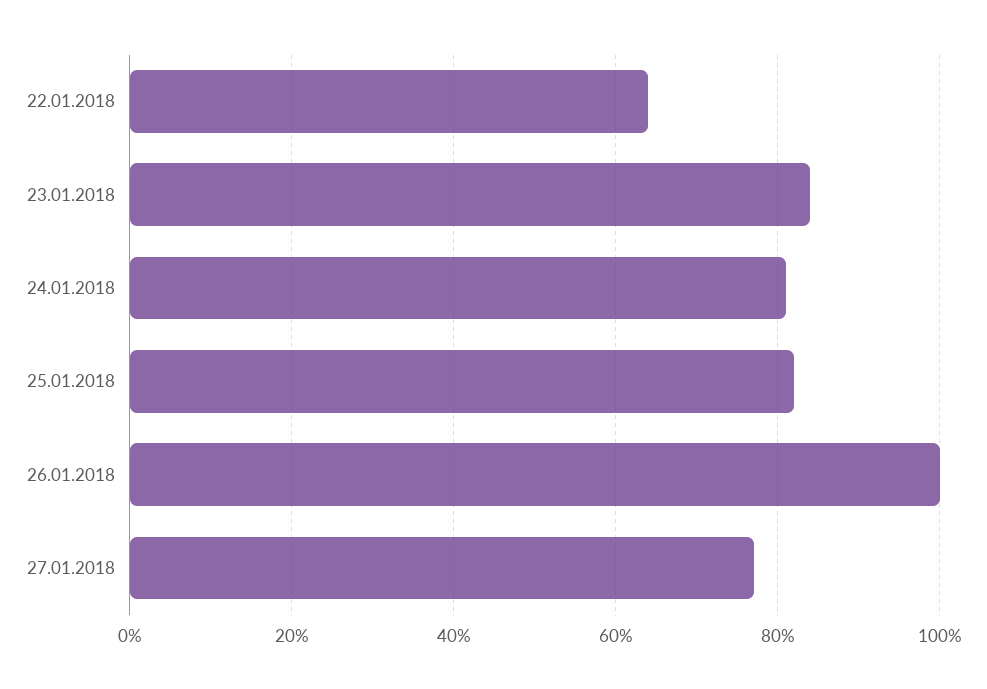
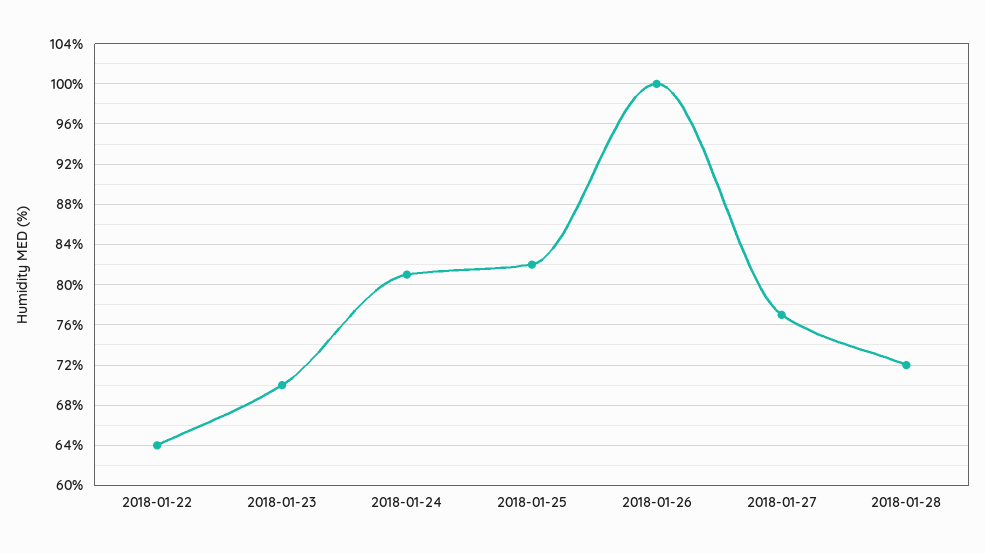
23.01.2018: 85 -> 70
2018-01-28: none -> 72

